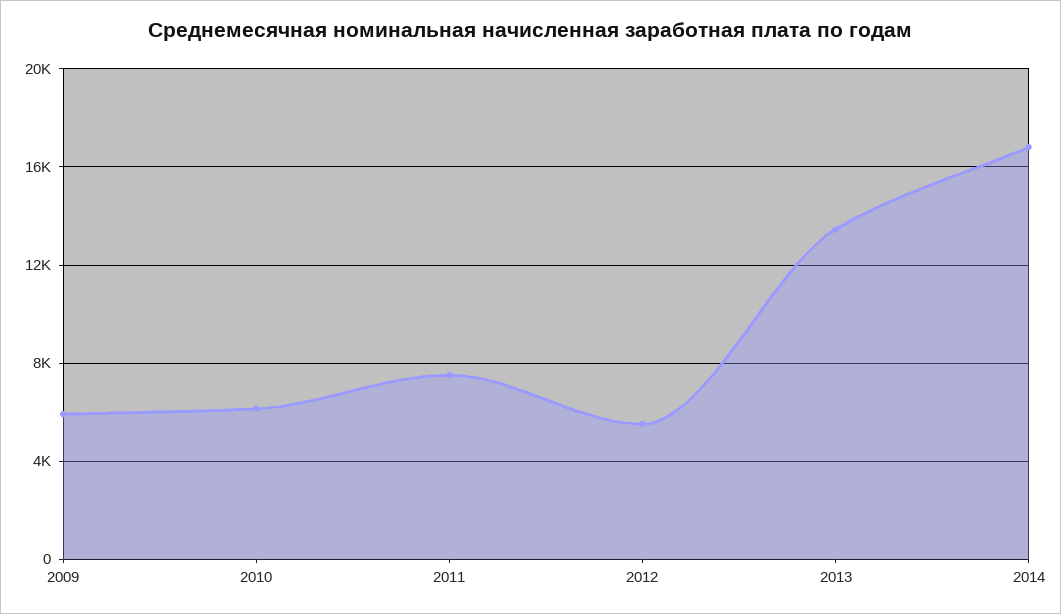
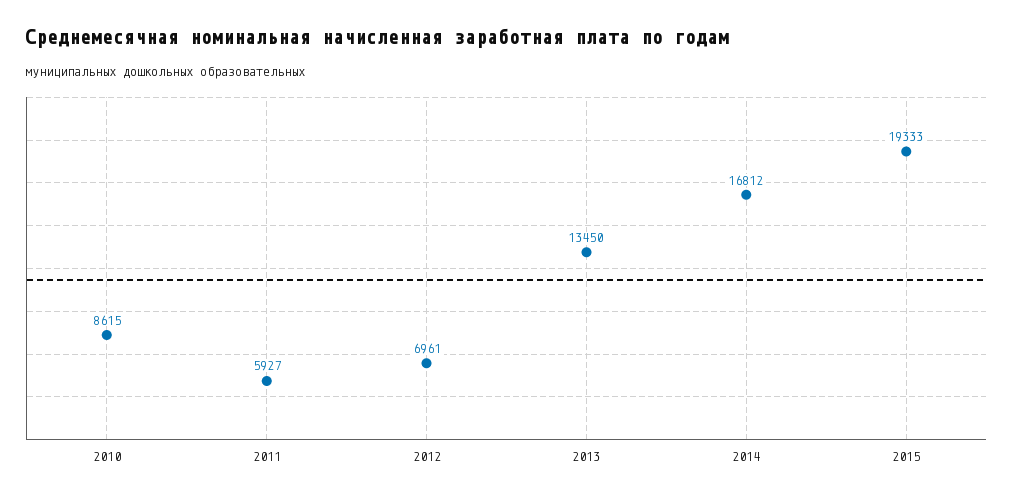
2009: 6000 -> none
2010: 6000 -> 8615
2011: 7500 -> 5927
2012: 5500 -> 6961
2015: none -> 19333

